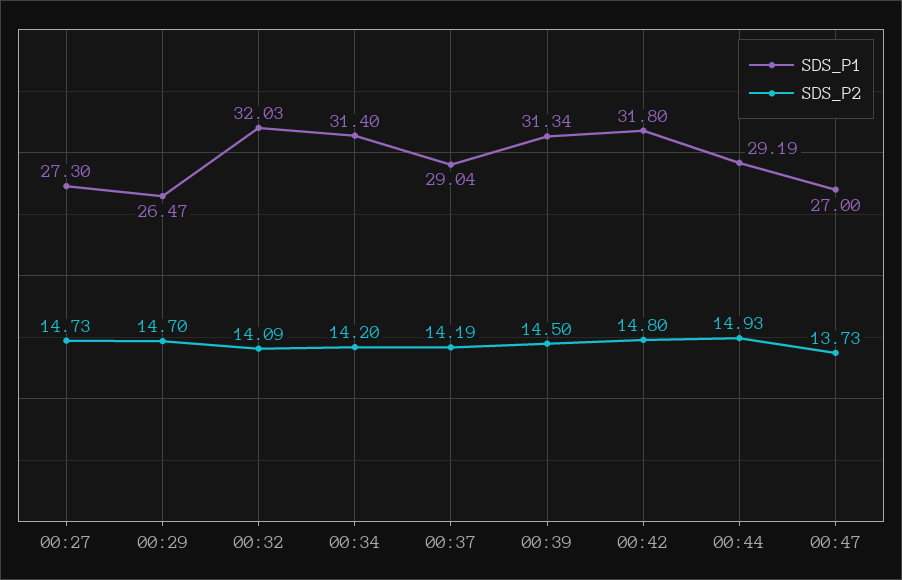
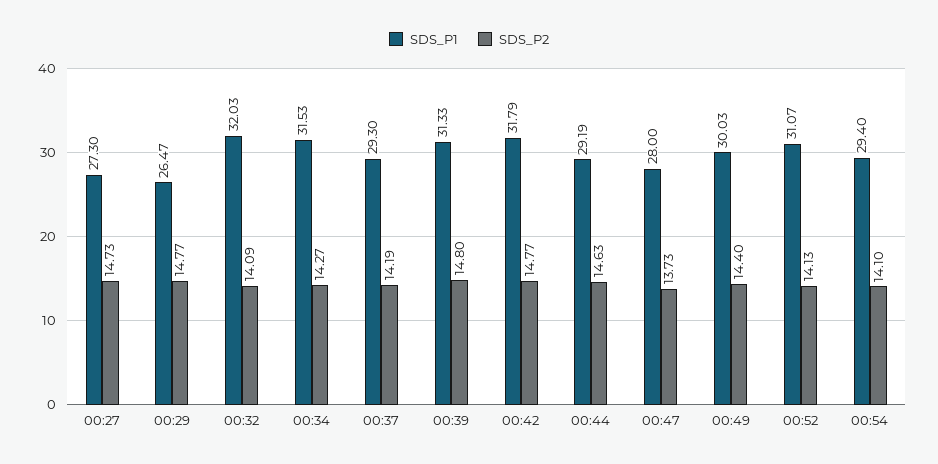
SDS_P2, 00:29: 14.7 -> 14.77
SDS_P1, 00:34: 31.4 -> 31.53
SDS_P2, 00:34: 14.2 -> 14.27
SDS_P1, 00:37: 29.04 -> 29.3
SDS_P1, 00:39: 31.34 -> 31.33
SDS_P2, 00:39: 14.5 -> 14.8
SDS_P1, 00:42: 31.8 -> 31.79
SDS_P2, 00:42: 14.8 -> 14.77
SDS_P2, 00:44: 14.93 -> 14.63
SDS_P1, 00:47: 27 -> 28
SDS_P1, 00:49: none -> 30.03
SDS_P2, 00:49: none -> 14.4
SDS_P1, 00:52: none -> 31.07
SDS_P2, 00:52: none -> 14.13
SDS_P1, 00:54: none -> 29.4
SDS_P2, 00:54: none -> 14.1

